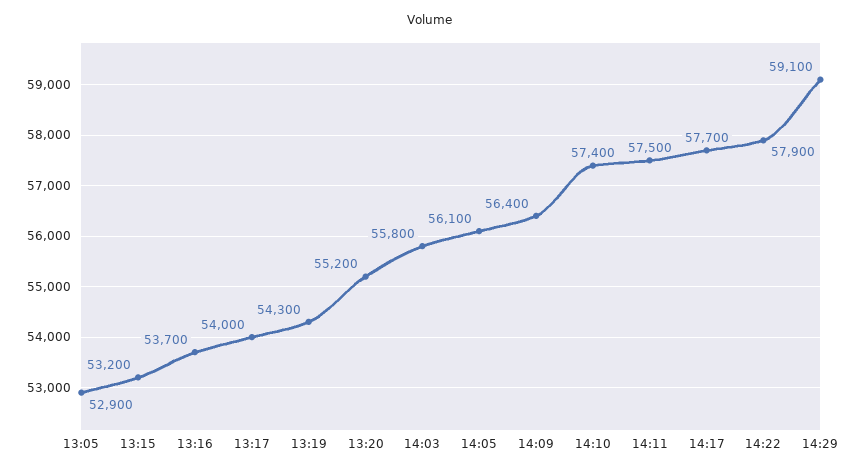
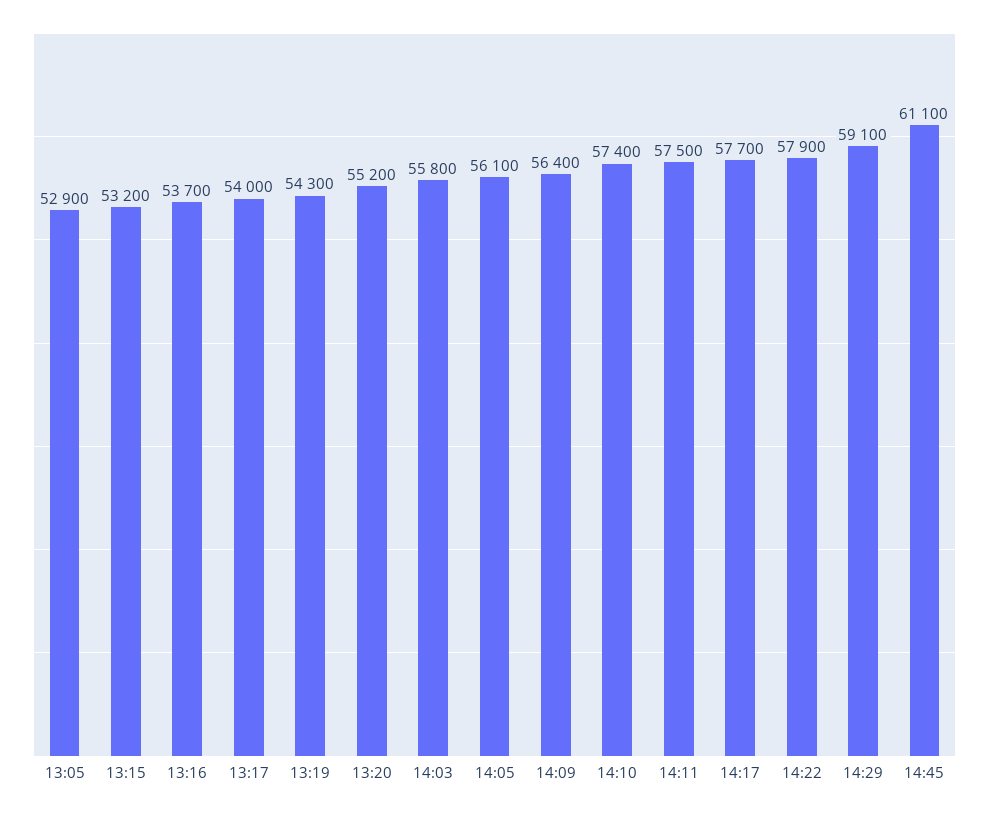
14:45: none -> 61100

